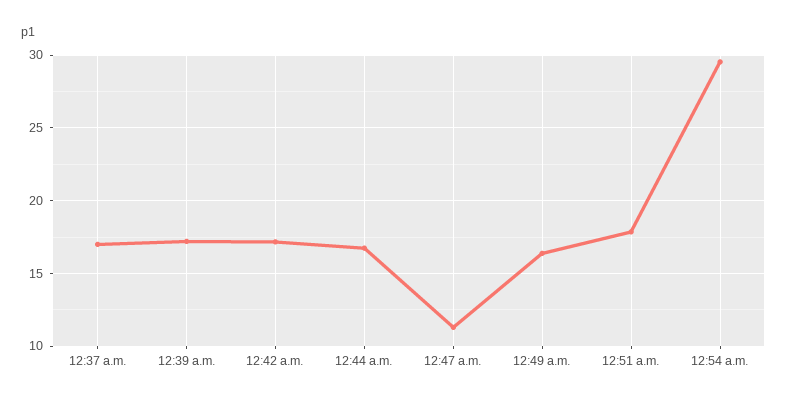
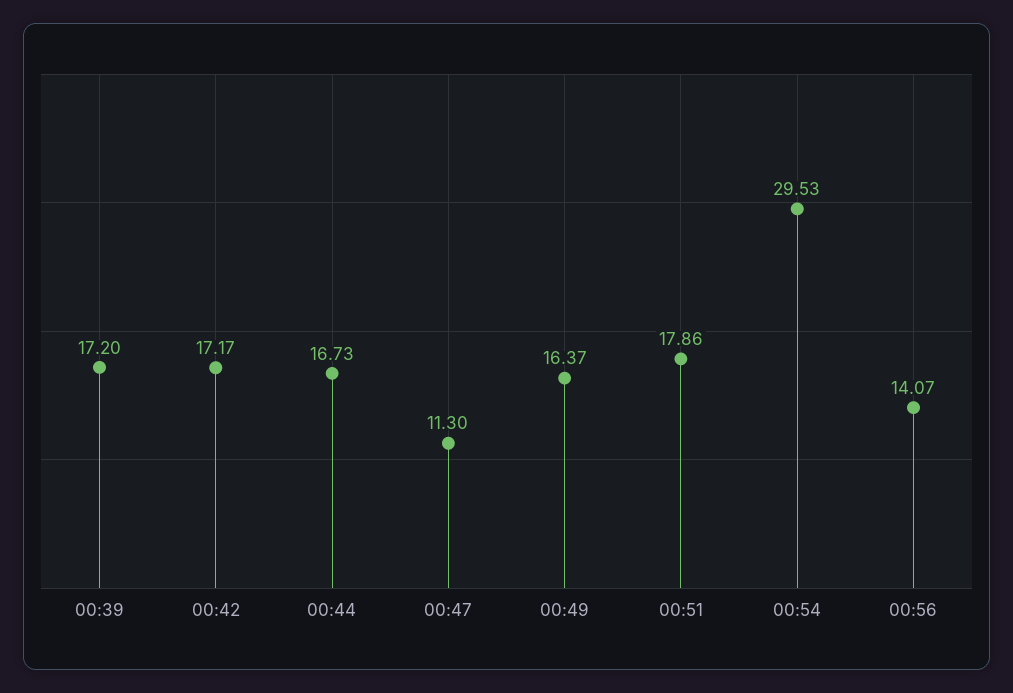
12:37 a.m.: 17 -> none
00:56: none -> 14.07

